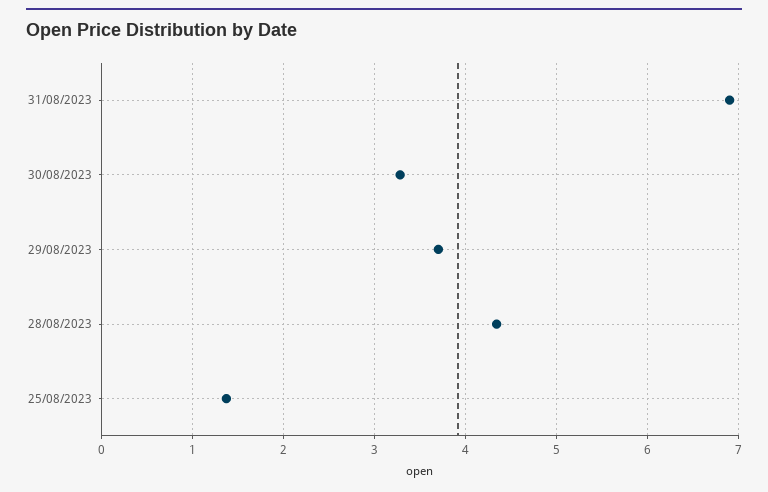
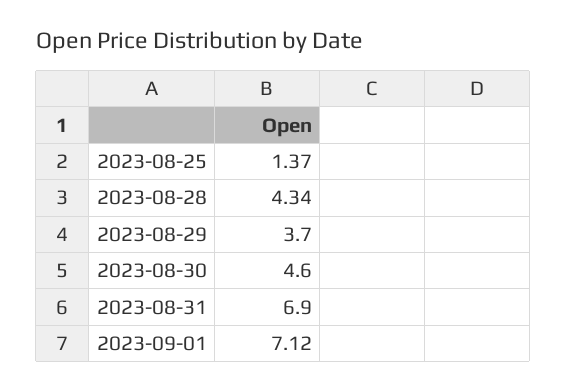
30/08/2023: 3.3 -> 4.6
2023-09-01: none -> 7.12

